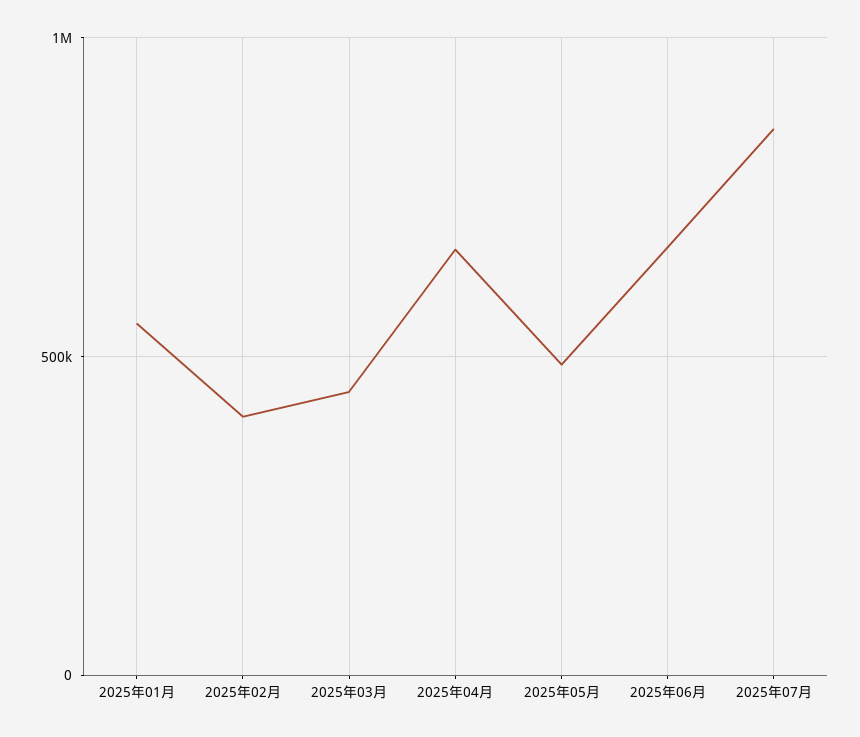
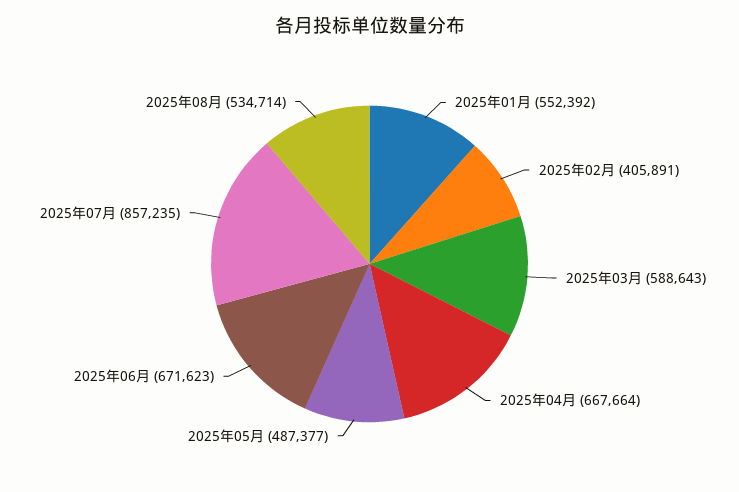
2025年03月: 450000 -> 588643
2025年08月: none -> 534714

